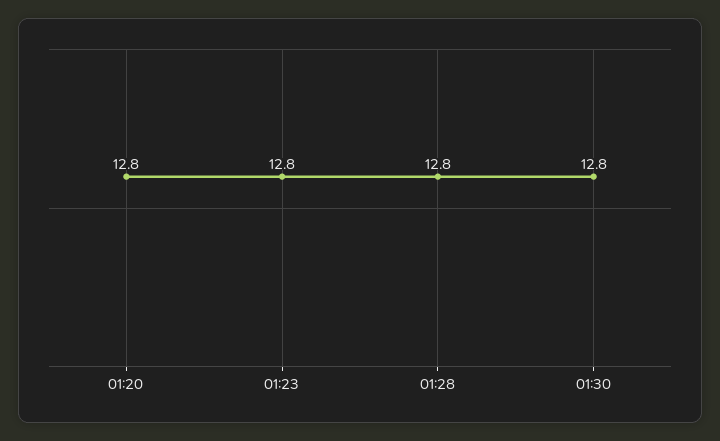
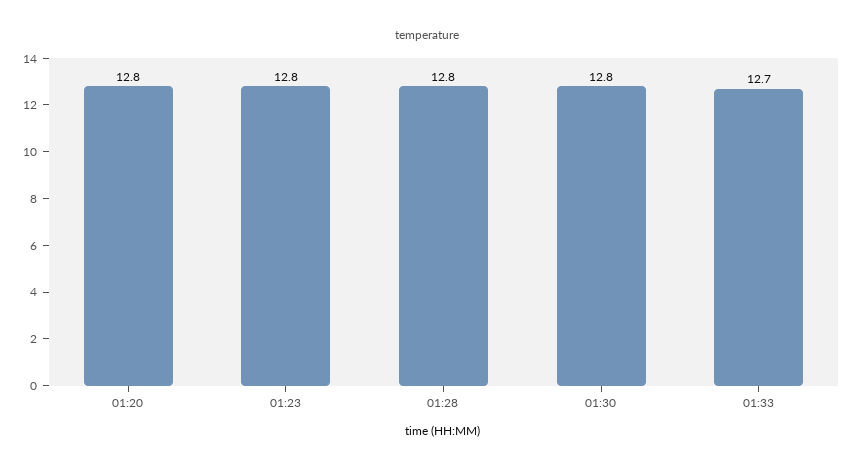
01:33: none -> 12.7

